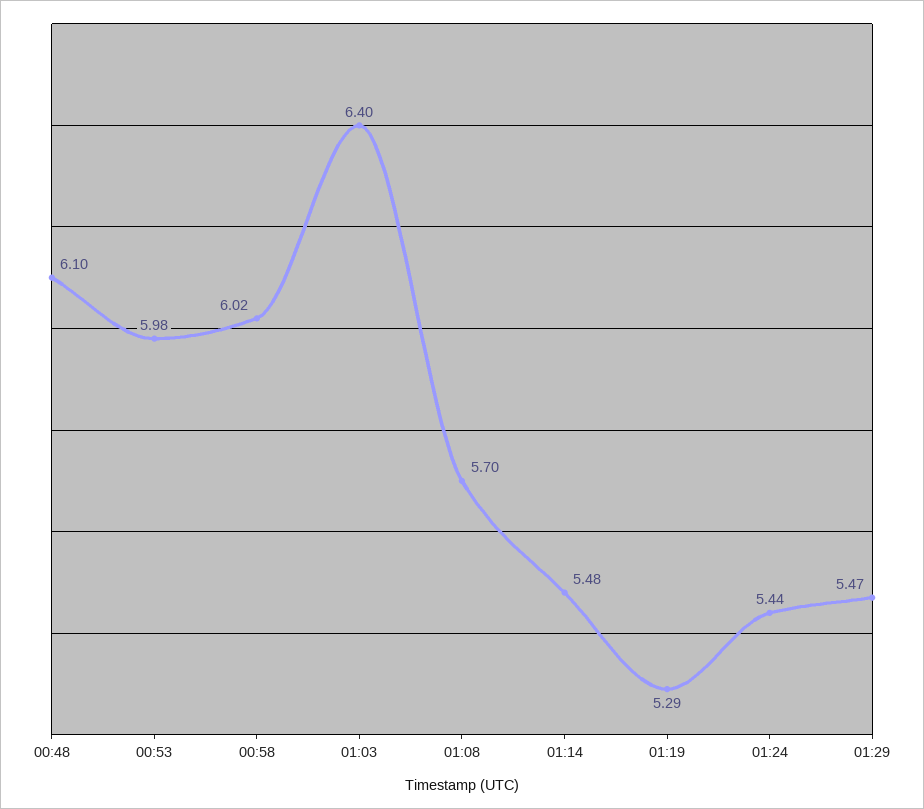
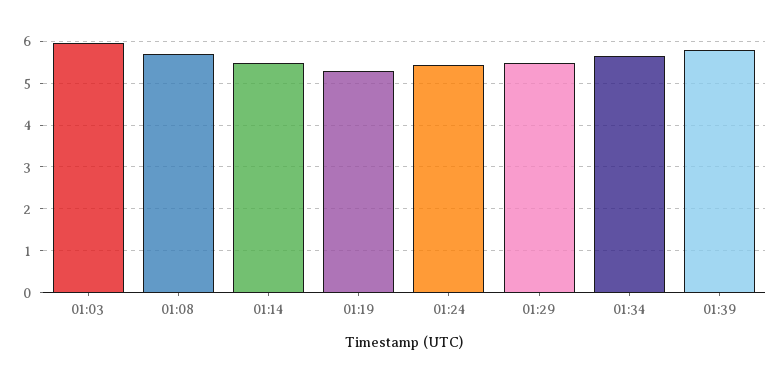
00:48: 6.1 -> none
00:53: 5.98 -> none
00:58: 6.02 -> none
01:03: 6.4 -> 6
01:34: none -> 5.6
01:39: none -> 5.8

